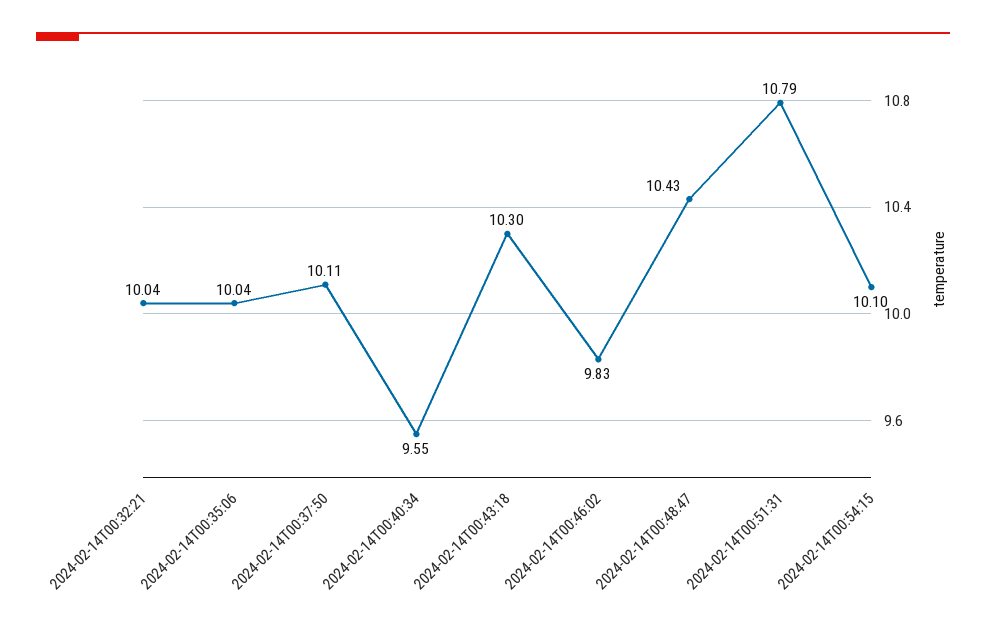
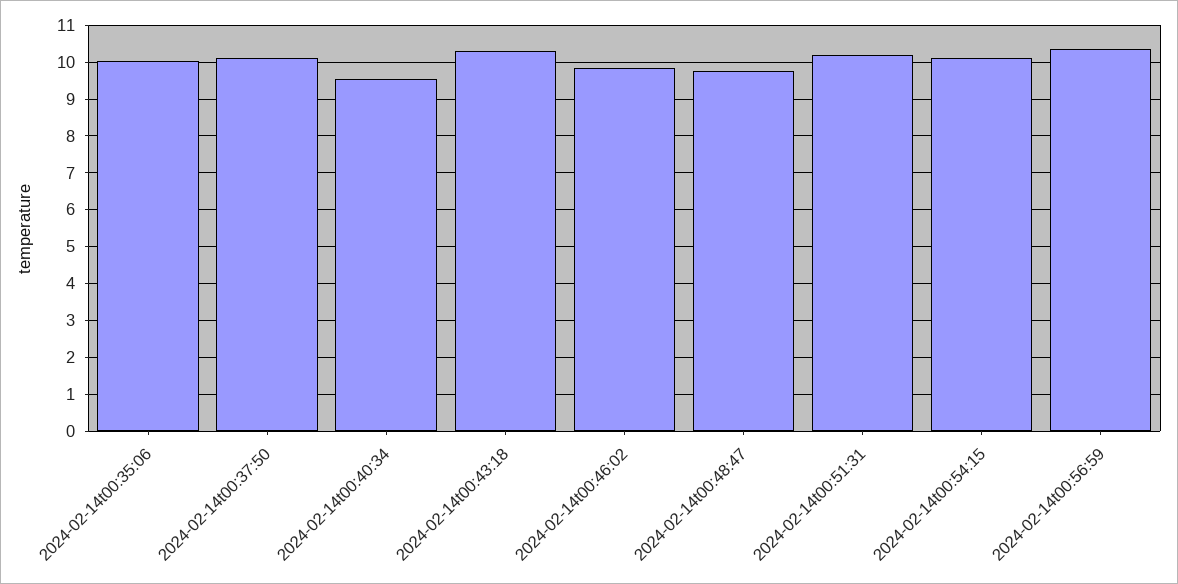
2024-02-14T00:32:21: 10.04 -> none
2024-02-14T00:48:47: 10.43 -> 9.8
2024-02-14T00:51:31: 10.79 -> 10.2
2024-02-14t00:56:59: none -> 10.4

